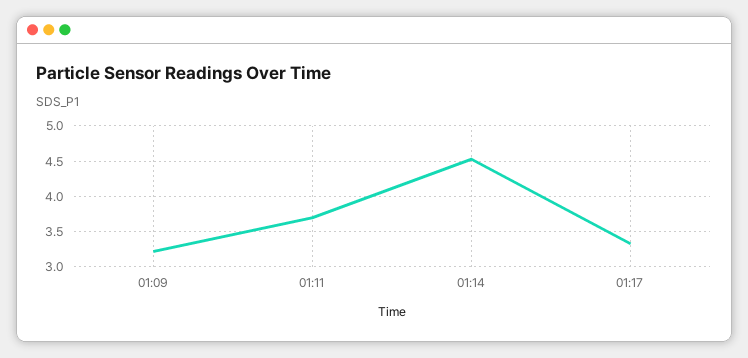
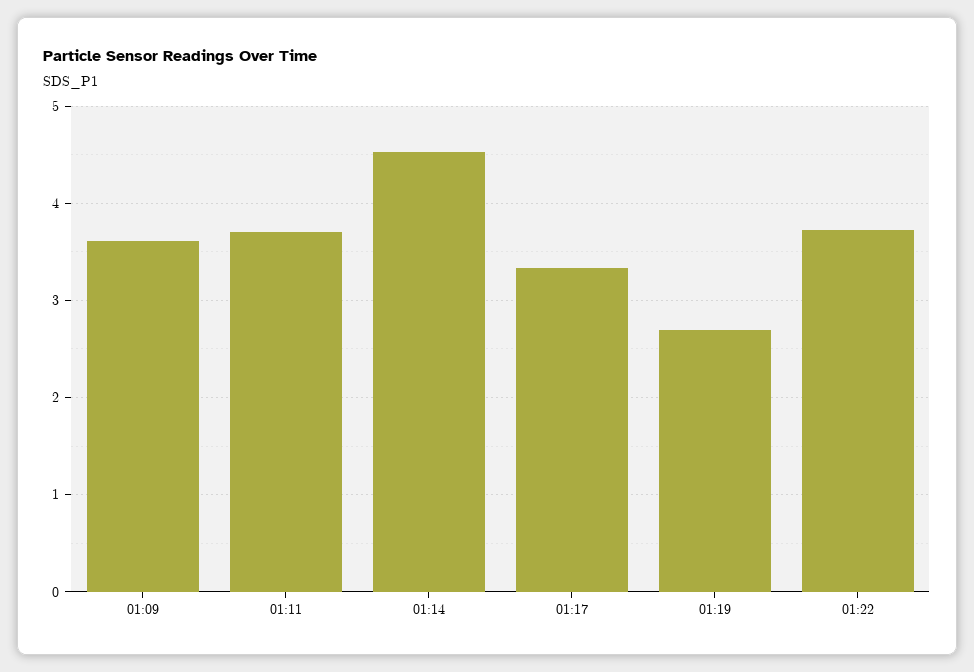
01:09: 3.2 -> 3.6
01:19: none -> 2.7
01:22: none -> 3.7

